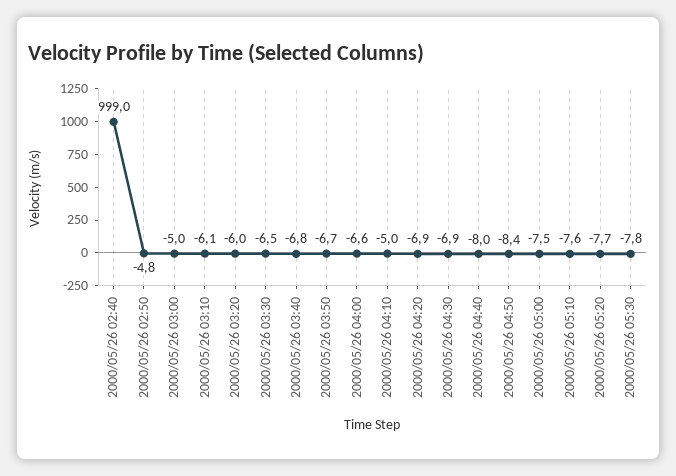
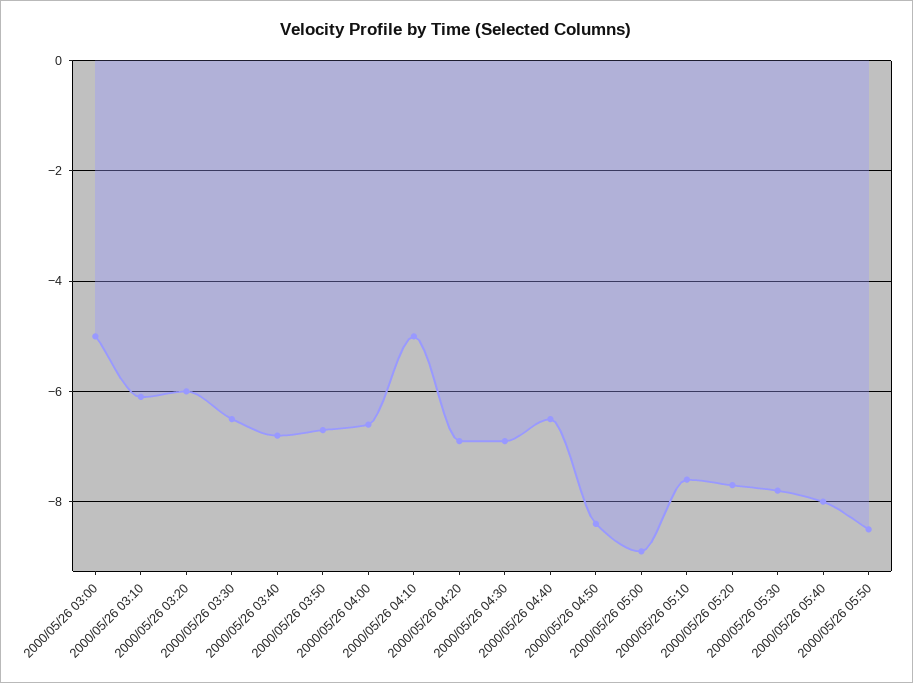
2000/05/26 02:40: 999 -> none
2000/05/26 02:50: -4.8 -> none
2000/05/26 04:40: -8 -> -6.5
2000/05/26 05:00: -7.5 -> -9
2000/05/26 05:40: none -> -8
2000/05/26 05:50: none -> -8.5

